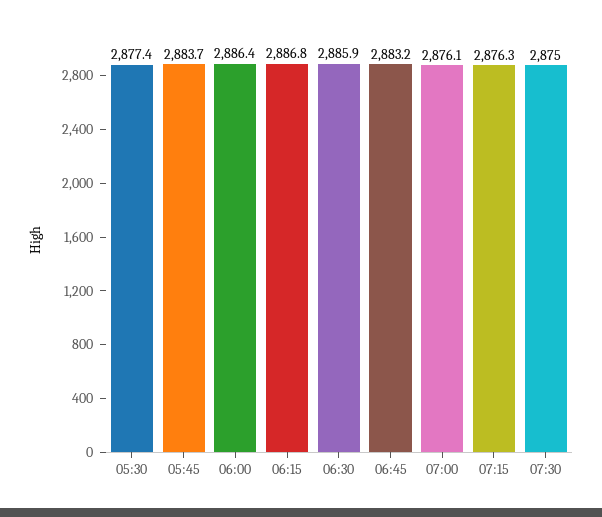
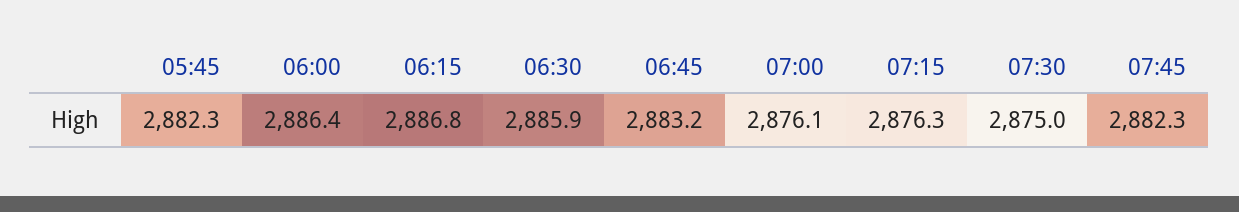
05:30: 2877.4 -> none
05:45: 2883.7 -> 2882.3
07:45: none -> 2882.3

